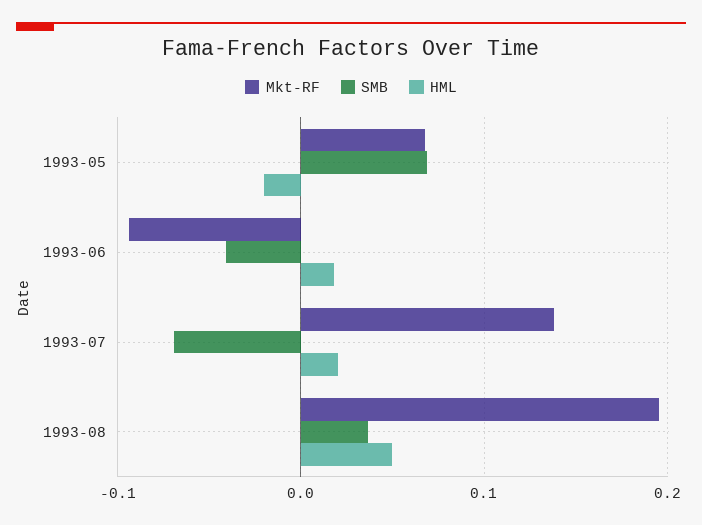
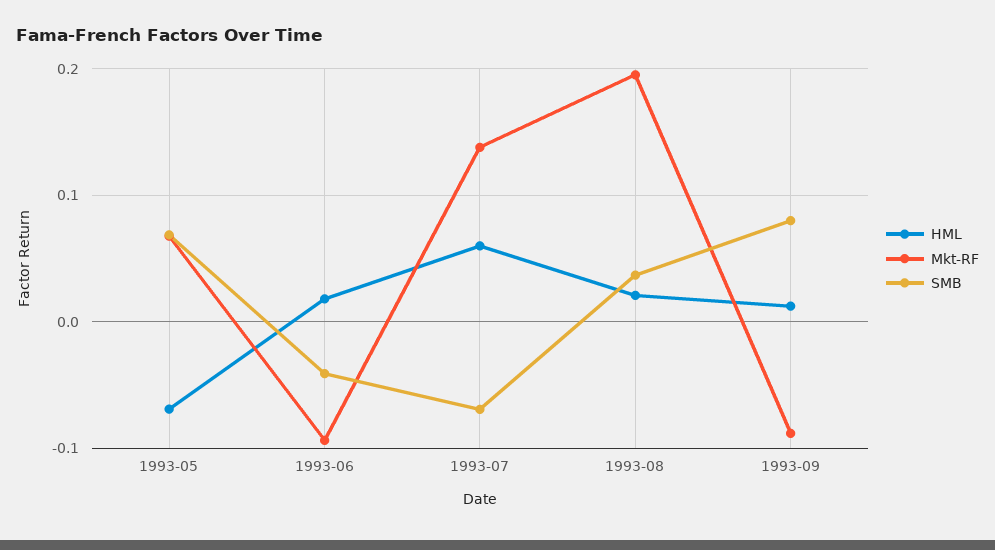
HML, 1993-05: -0.02 -> -0.07
HML, 1993-07: 0.02 -> 0.06
HML, 1993-08: 0.05 -> 0.02
HML, 1993-09: none -> 0.01
Mkt-RF, 1993-09: none -> -0.09
SMB, 1993-09: none -> 0.08

